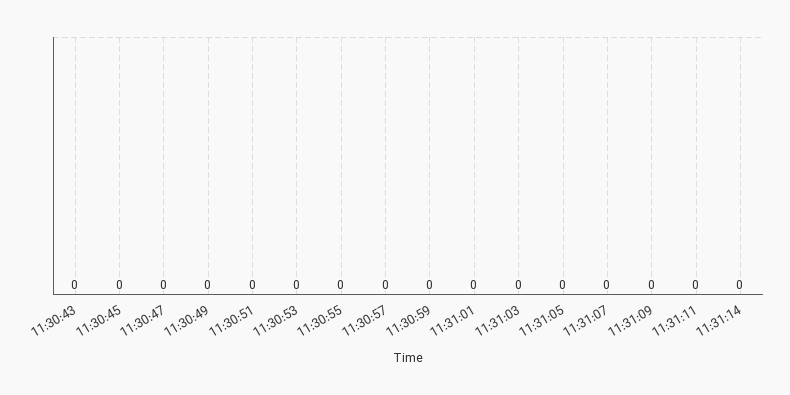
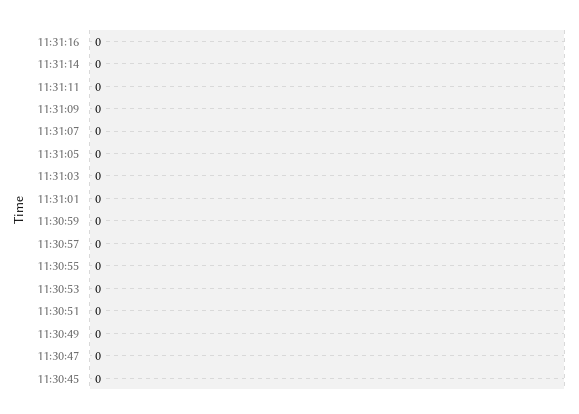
11:30:43: 0 -> none
11:31:16: none -> 0

